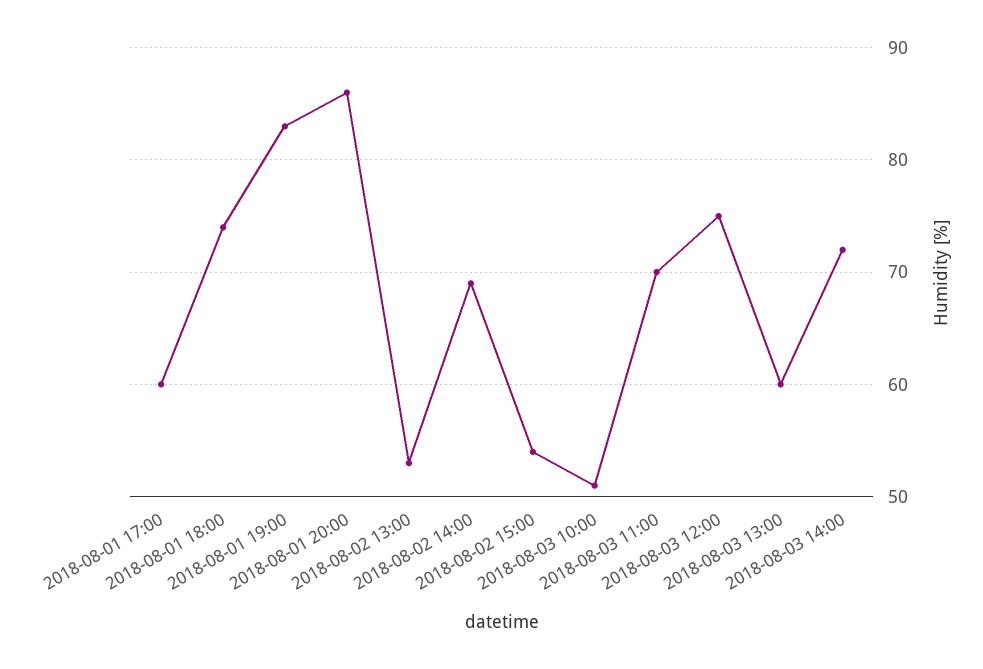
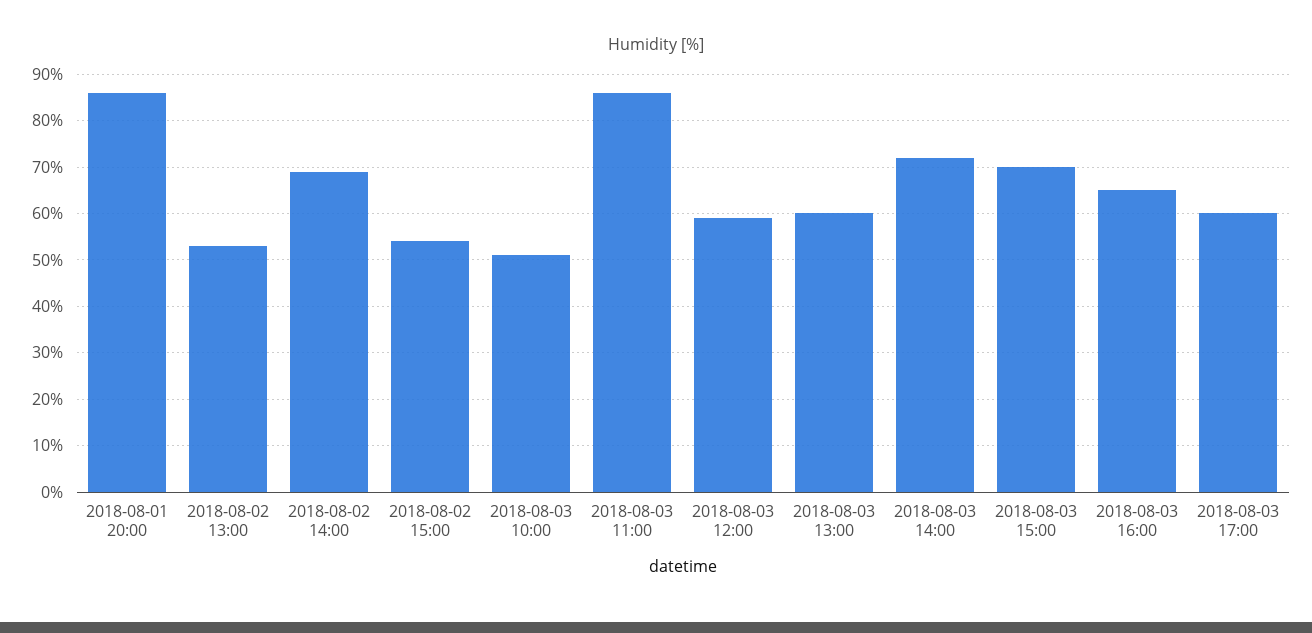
2018-08-01 17:00: 60 -> none
2018-08-01 18:00: 74 -> none
2018-08-01 19:00: 83 -> none
2018-08-03 11:00: 70 -> 85
2018-08-03 12:00: 75 -> 60
2018-08-03 15:00: none -> 70
2018-08-03 16:00: none -> 65
2018-08-03 17:00: none -> 60

